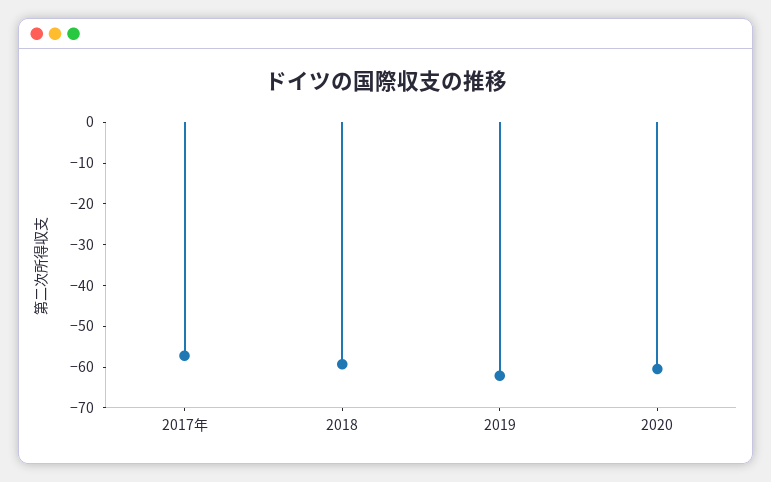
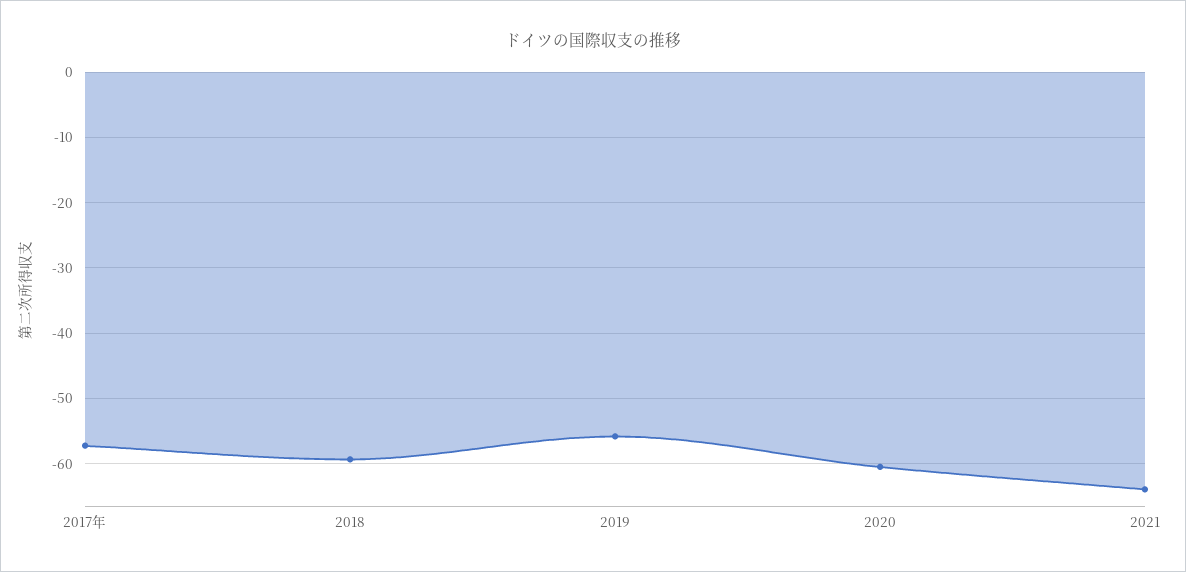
2019: -62 -> -56
2021: none -> -64

